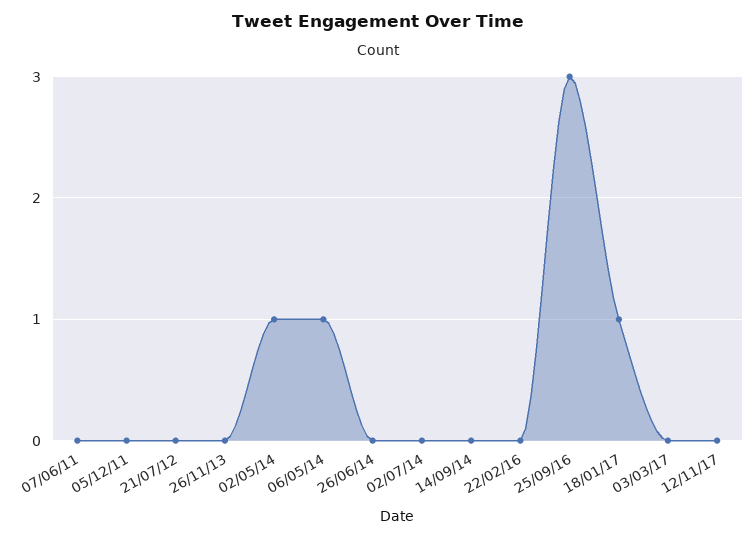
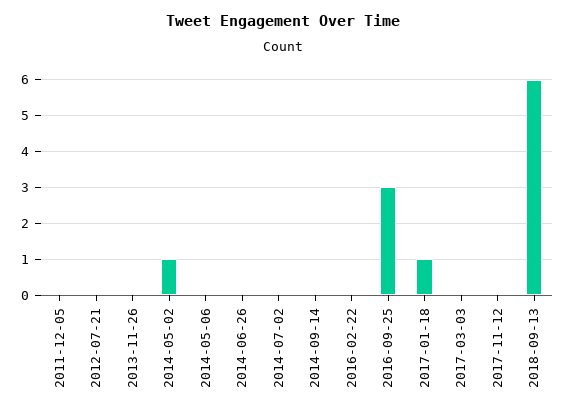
07/06/11: 0 -> none
06/05/14: 1 -> 0
2018-09-13: none -> 6

